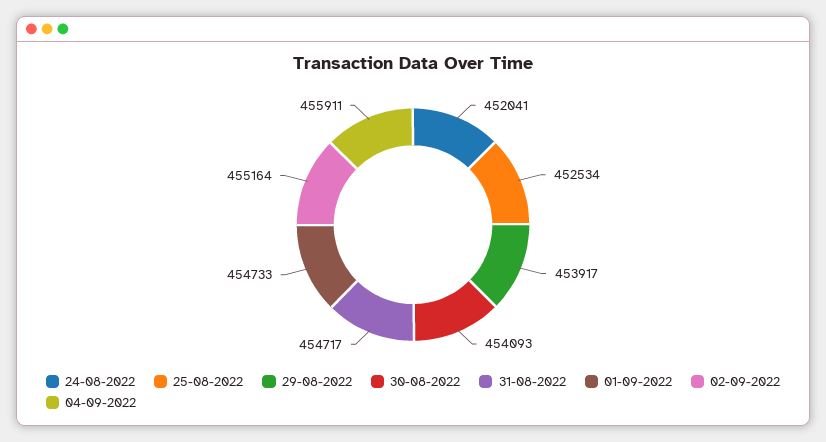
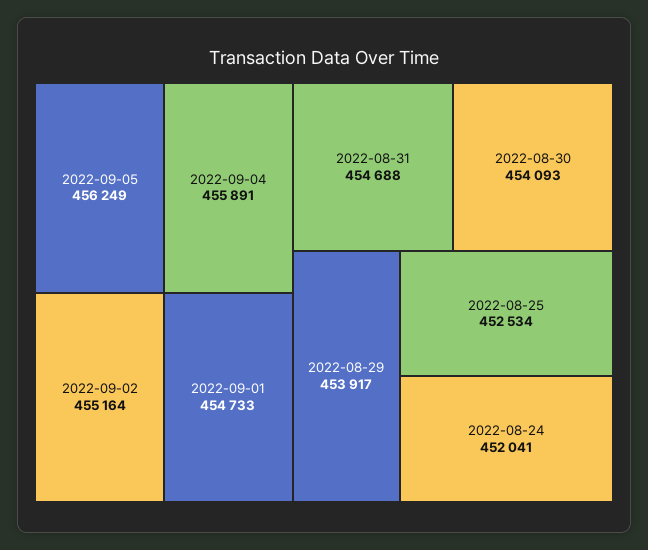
31-08-2022: 454717 -> 454688
04-09-2022: 455911 -> 455891
2022-09-05: none -> 456249

